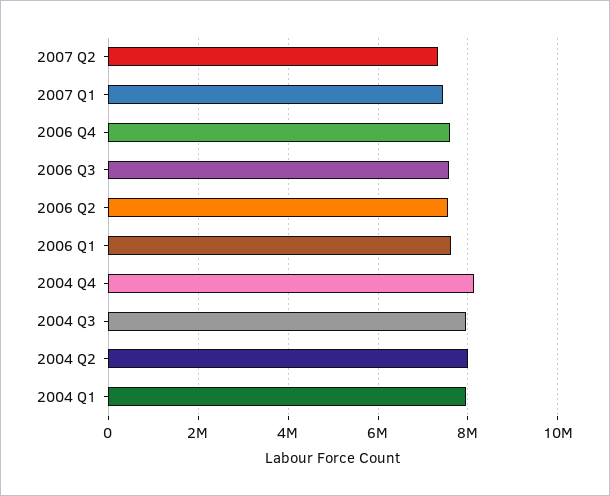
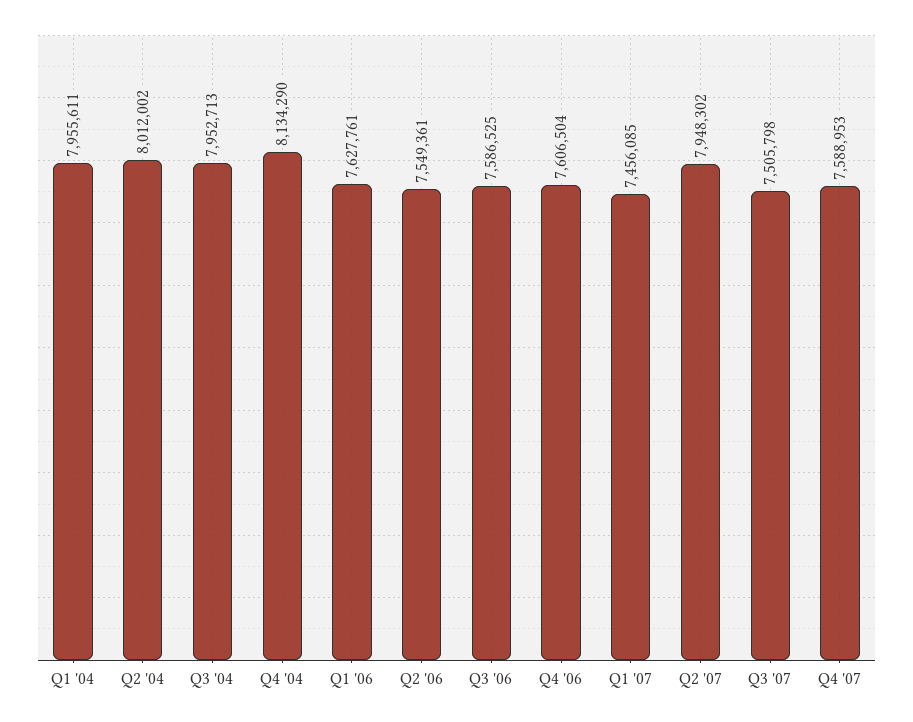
2007 Q2: 7400000 -> 7948302
Q3 '07: none -> 7505798
Q4 '07: none -> 7588953

